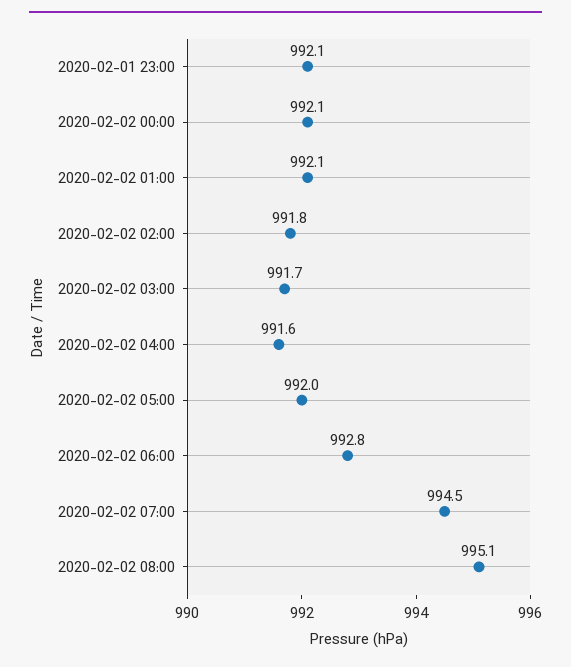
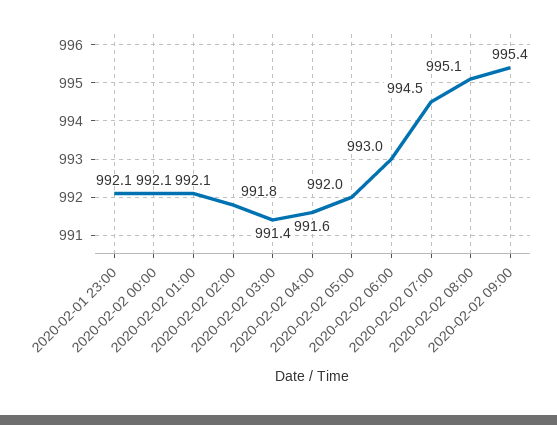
2020-02-02 03:00: 991.7 -> 991.4
2020-02-02 06:00: 992.8 -> 993
2020-02-02 09:00: none -> 995.4

